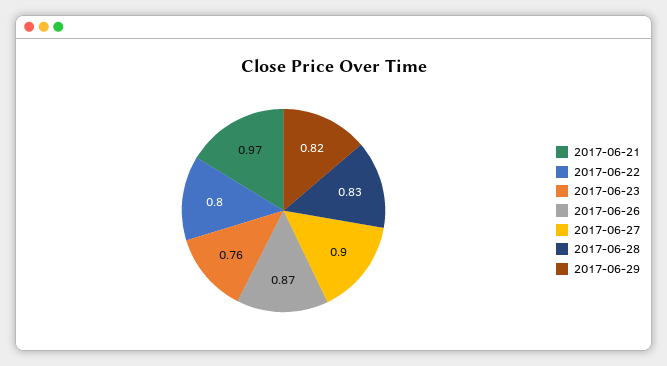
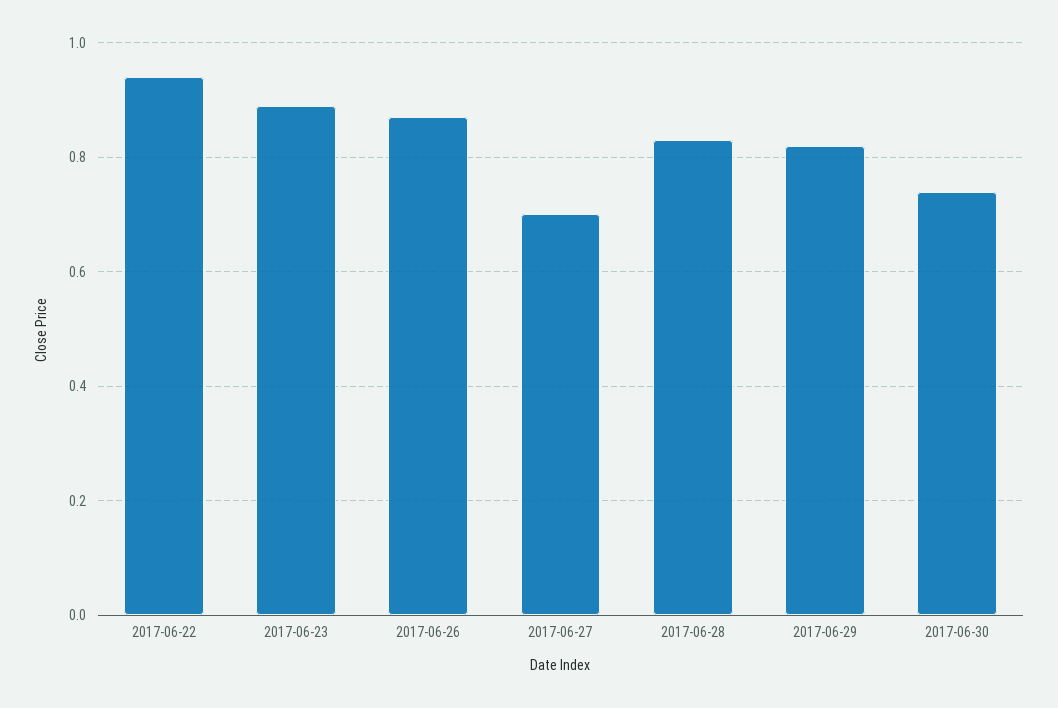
2017-06-21: 0.97 -> none
2017-06-22: 0.8 -> 0.95
2017-06-23: 0.76 -> 0.9
2017-06-27: 0.9 -> 0.7
2017-06-30: none -> 0.75

